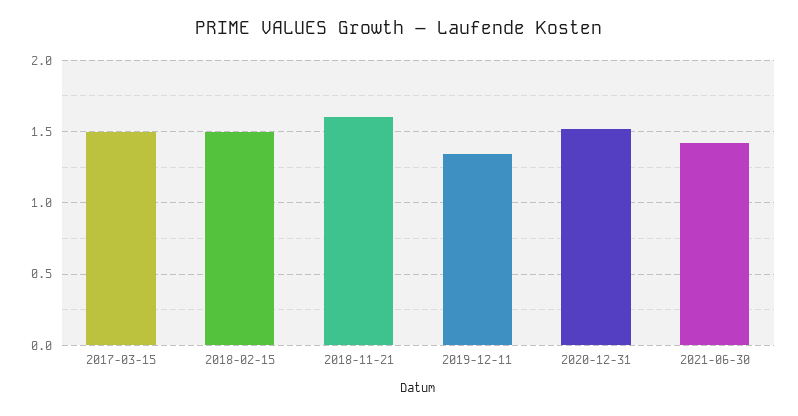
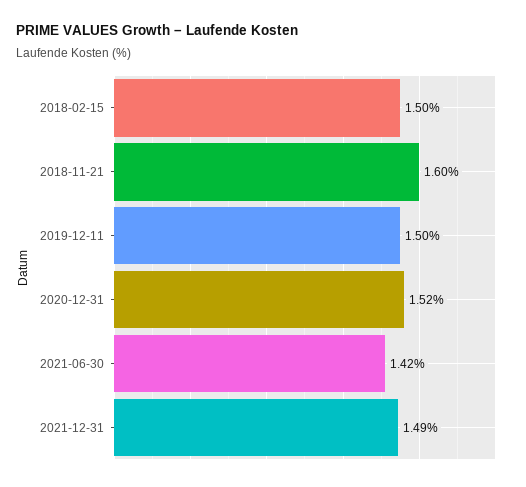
2017-03-15: 1.5 -> none
2019-12-11: 1.35 -> 1.5
2021-12-31: none -> 1.49

